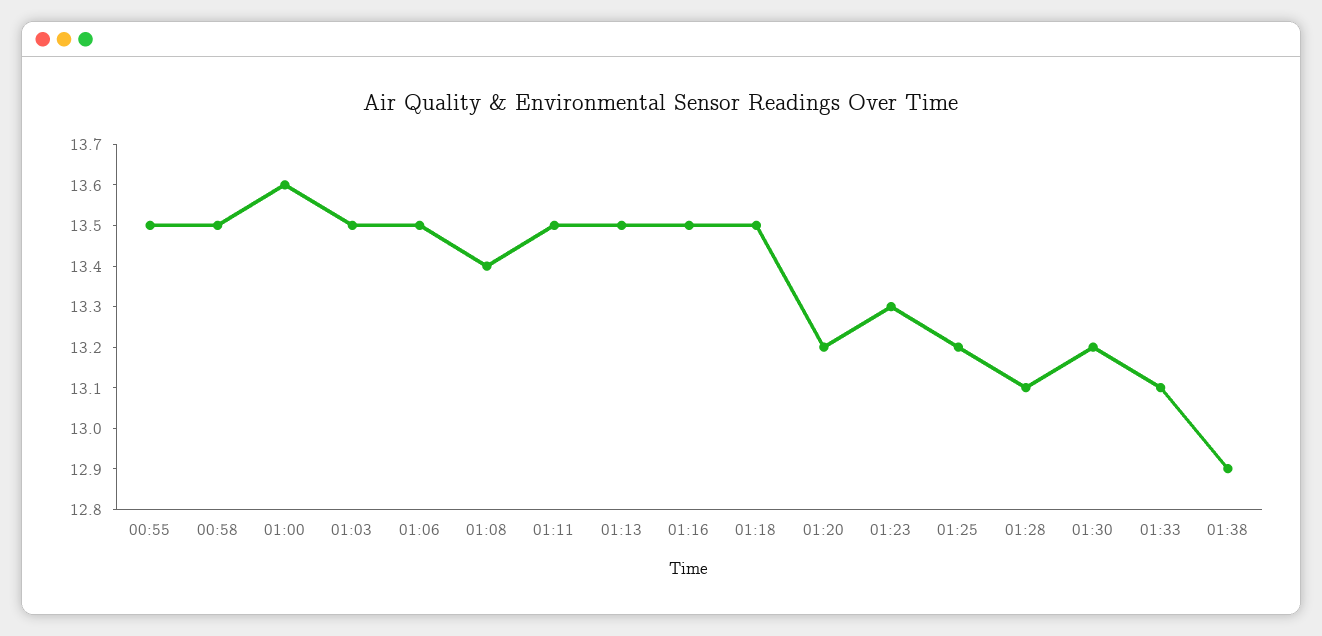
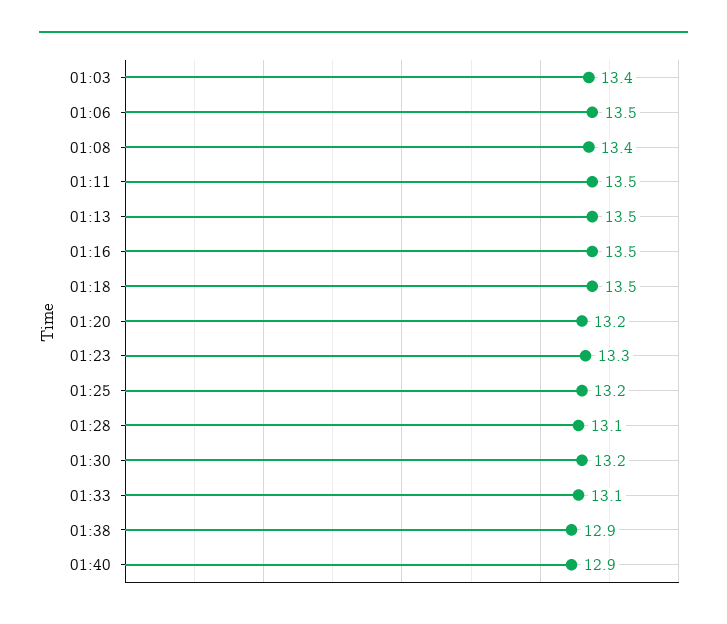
00:55: 13.5 -> none
00:58: 13.5 -> none
01:00: 13.6 -> none
01:03: 13.5 -> 13.4
01:40: none -> 12.9

